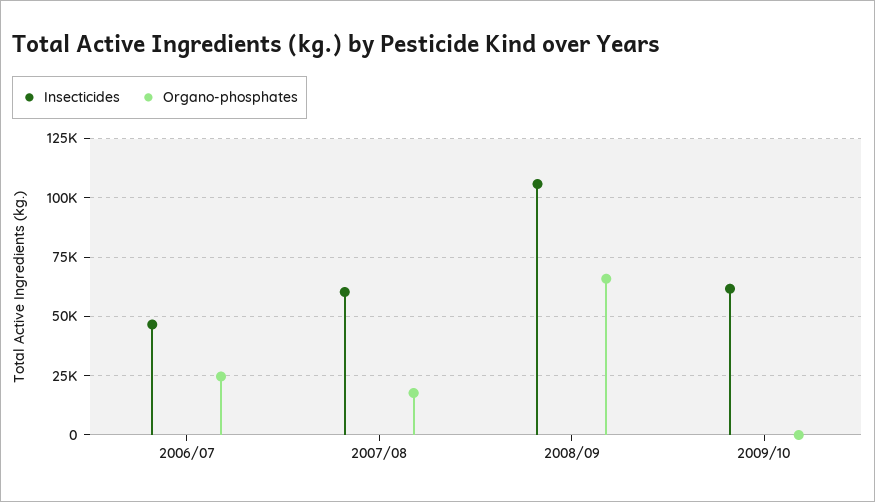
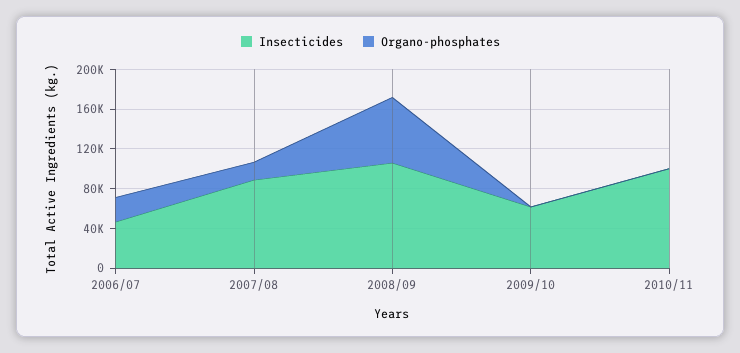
Insecticides, 2007/08: 60000 -> 90000
Insecticides, 2010/11: none -> 100000
Organo-phosphates, 2010/11: none -> 0

